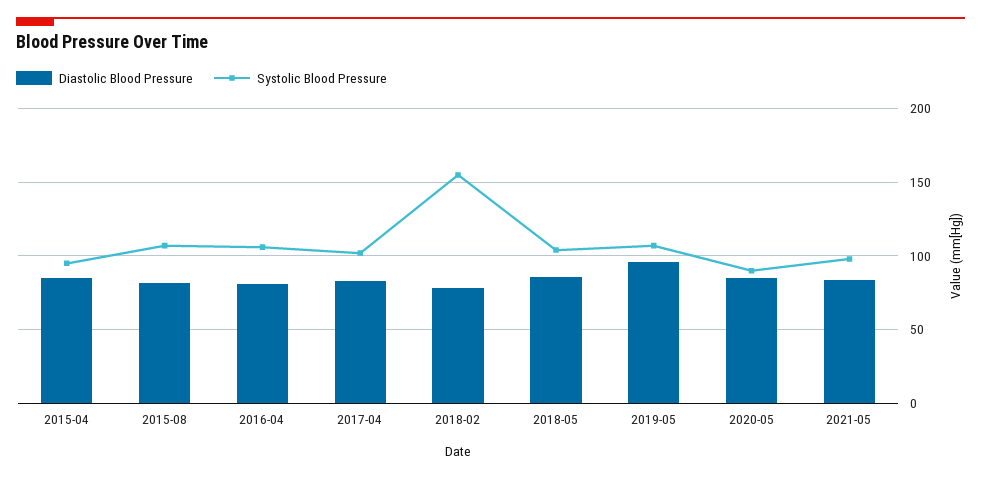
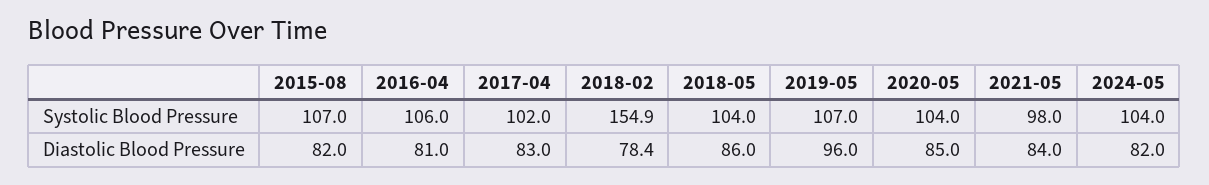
Diastolic Blood Pressure, 2015-04: 85 -> none
Systolic Blood Pressure, 2015-04: 95 -> none
Systolic Blood Pressure, 2020-05: 90 -> 104
Systolic Blood Pressure, 2024-05: none -> 104
Diastolic Blood Pressure, 2024-05: none -> 82

